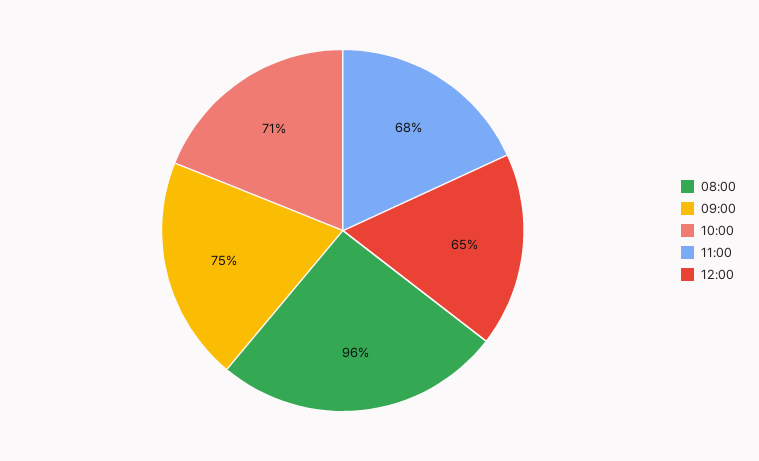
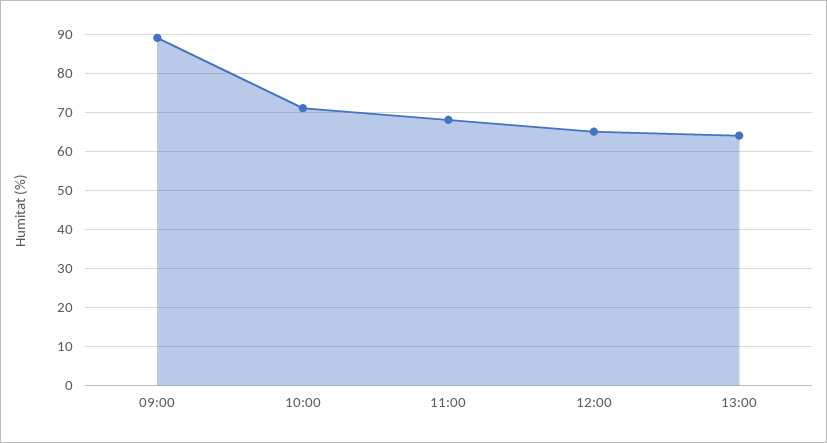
08:00: 96 -> none
09:00: 75 -> 90
13:00: none -> 65

